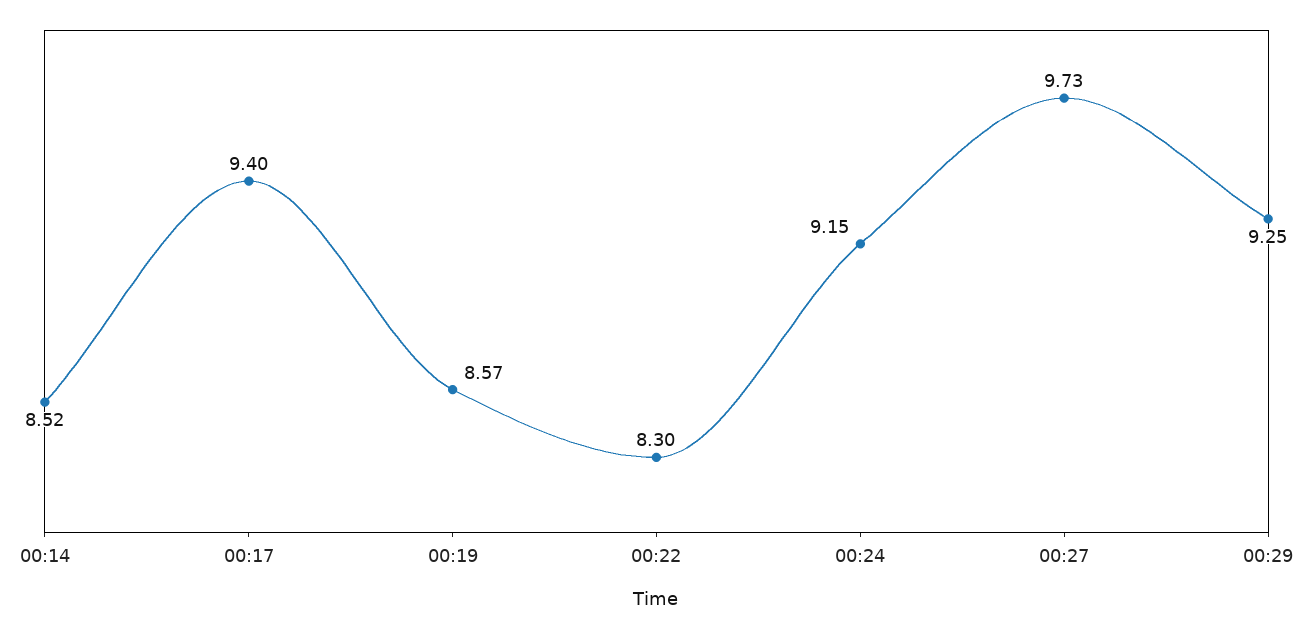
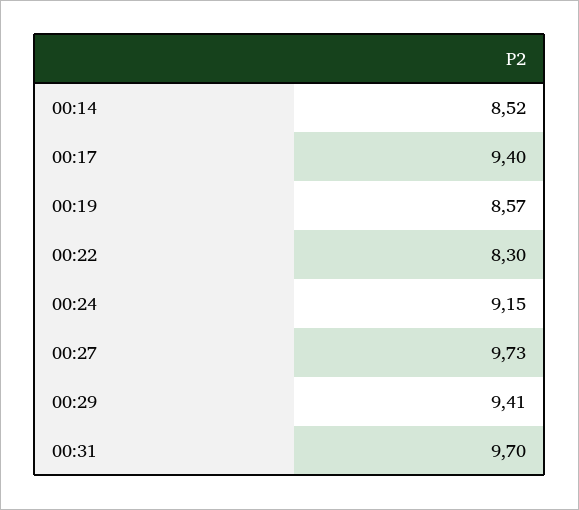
00:29: 9.25 -> 9.41
00:31: none -> 9.7

